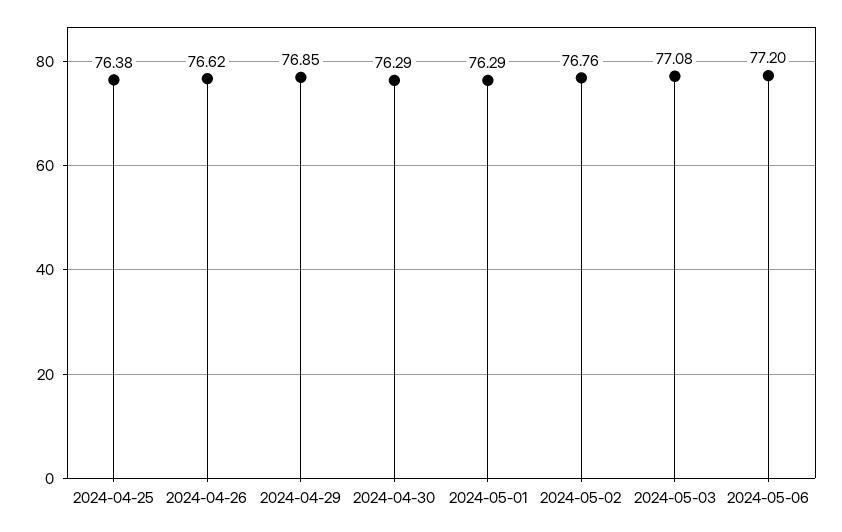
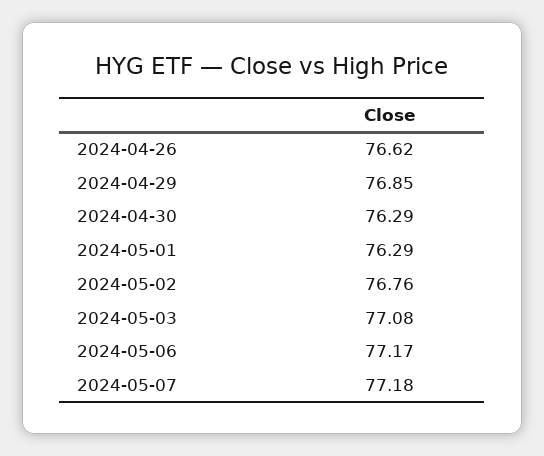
2024-04-25: 76.38 -> none
2024-05-06: 77.2 -> 77.17
2024-05-07: none -> 77.18

